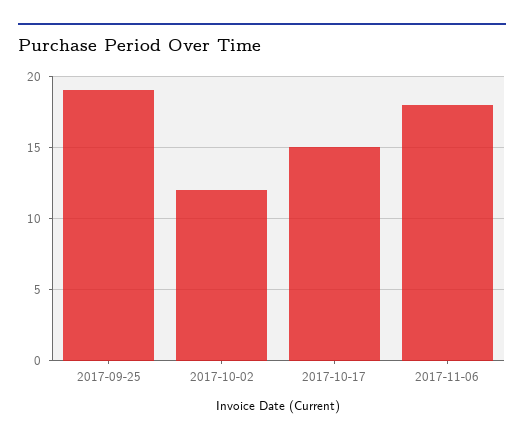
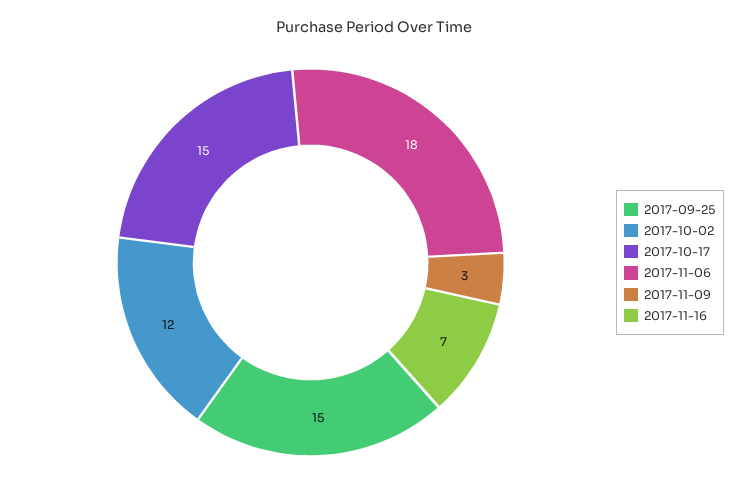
2017-09-25: 19 -> 15
2017-11-09: none -> 3
2017-11-16: none -> 7

